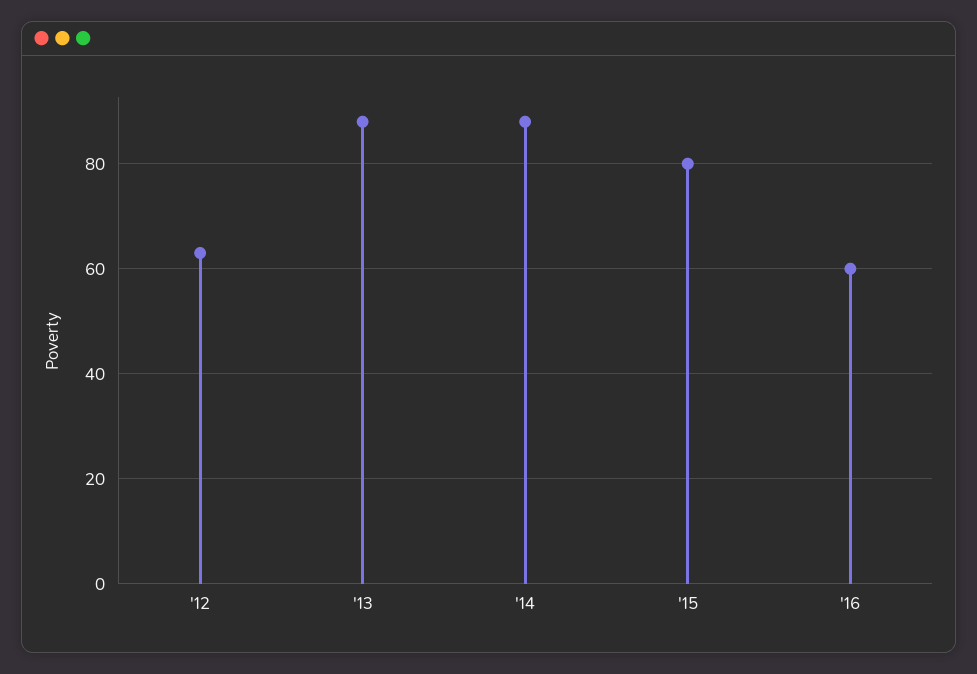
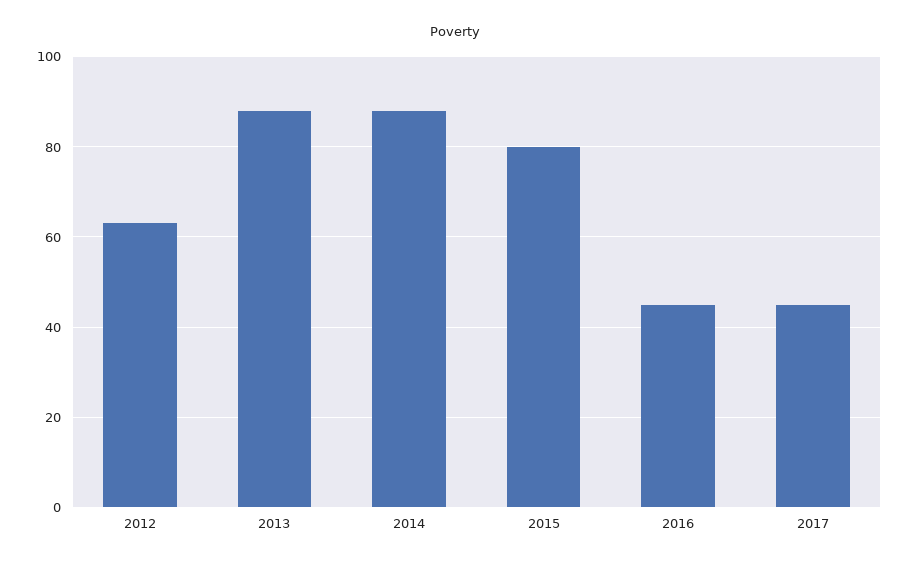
'16: 60 -> 45
2017: none -> 45

